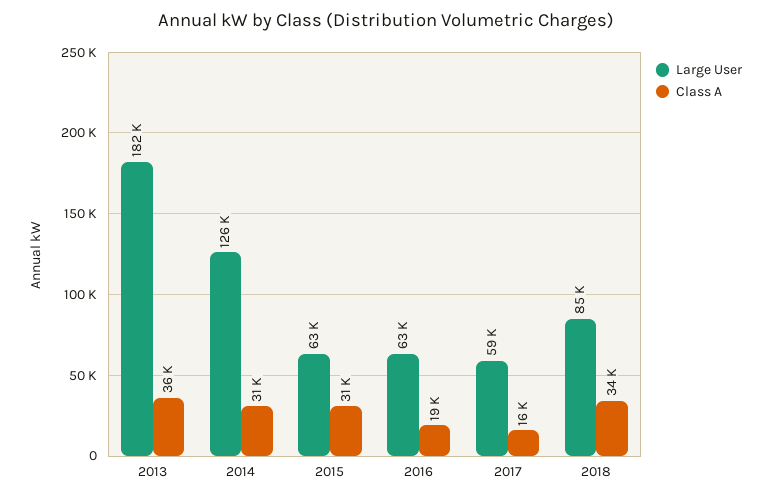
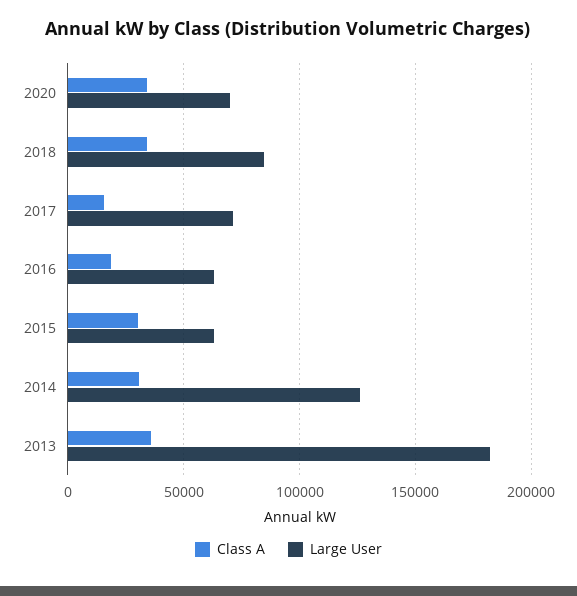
Large User, 2017: 59000 -> 70000
Class A, 2020: none -> 35000
Large User, 2020: none -> 70000

